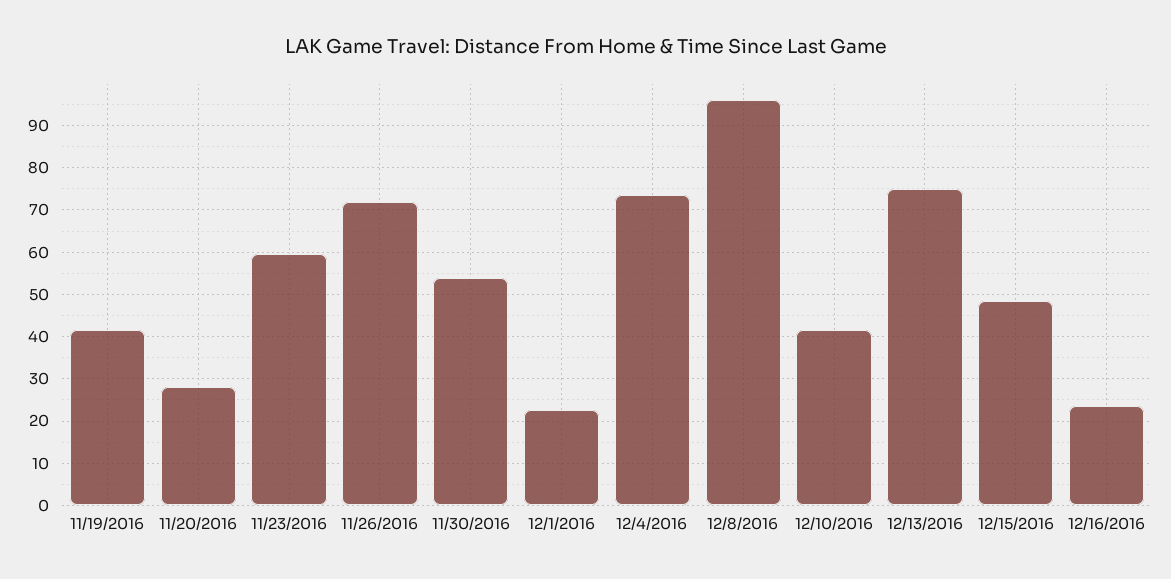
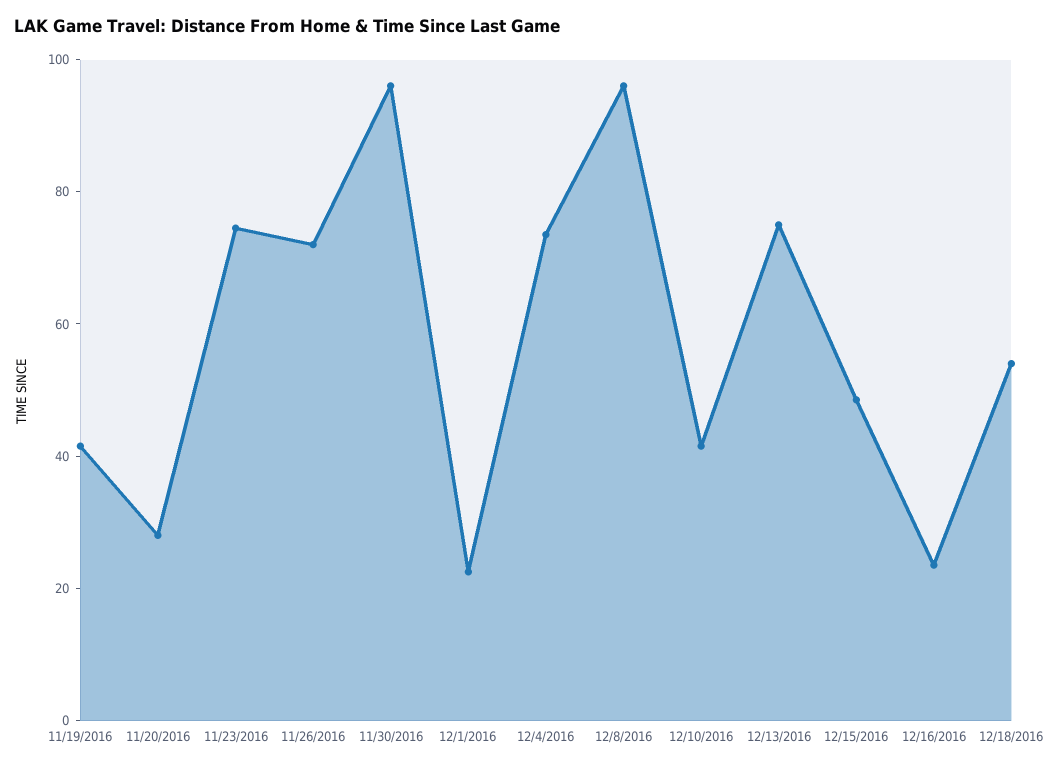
11/23/2016: 60 -> 75
11/30/2016: 54 -> 95
12/18/2016: none -> 55

